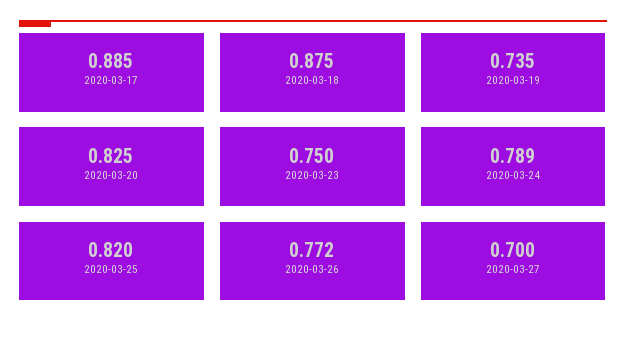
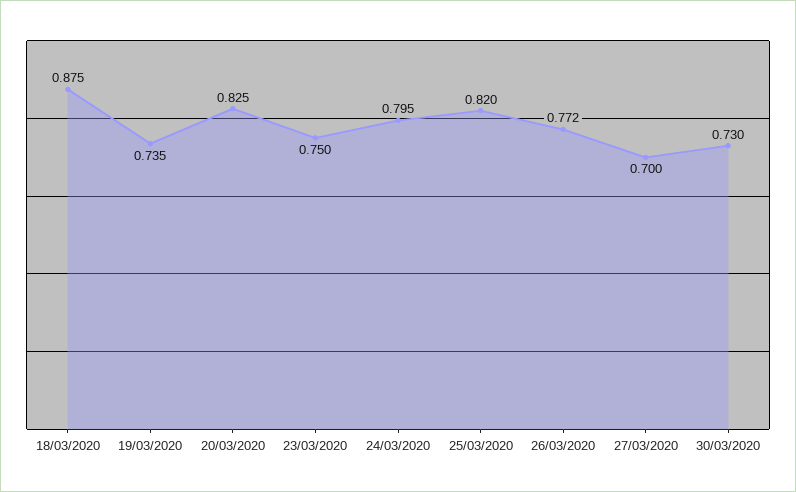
2020-03-17: 0.885 -> none
2020-03-24: 0.789 -> 0.795
30/03/2020: none -> 0.73

